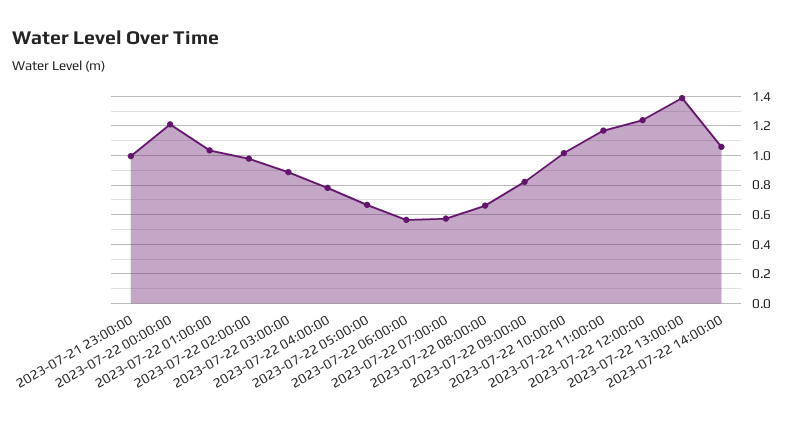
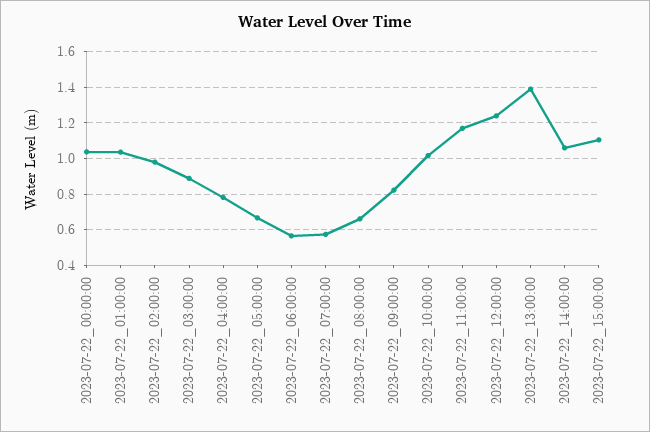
2023-07-21 23:00:00: 1 -> none
2023-07-22 00:00:00: 1.2 -> 1.05
2023-07-22_15:00:00: none -> 1.1

